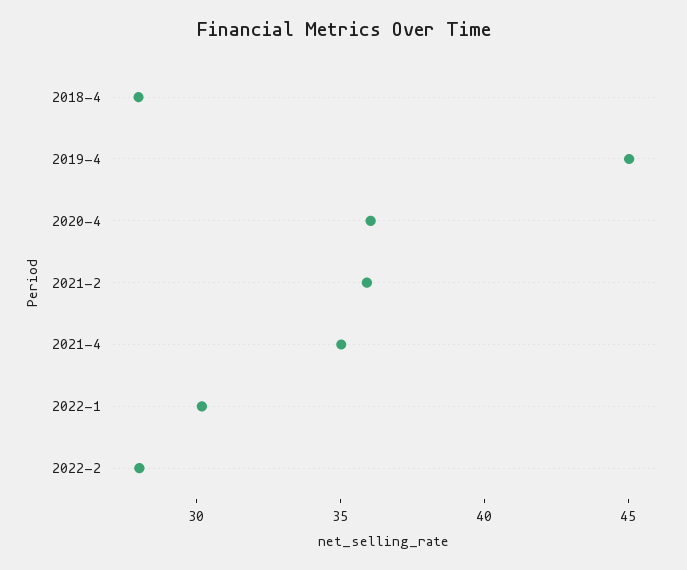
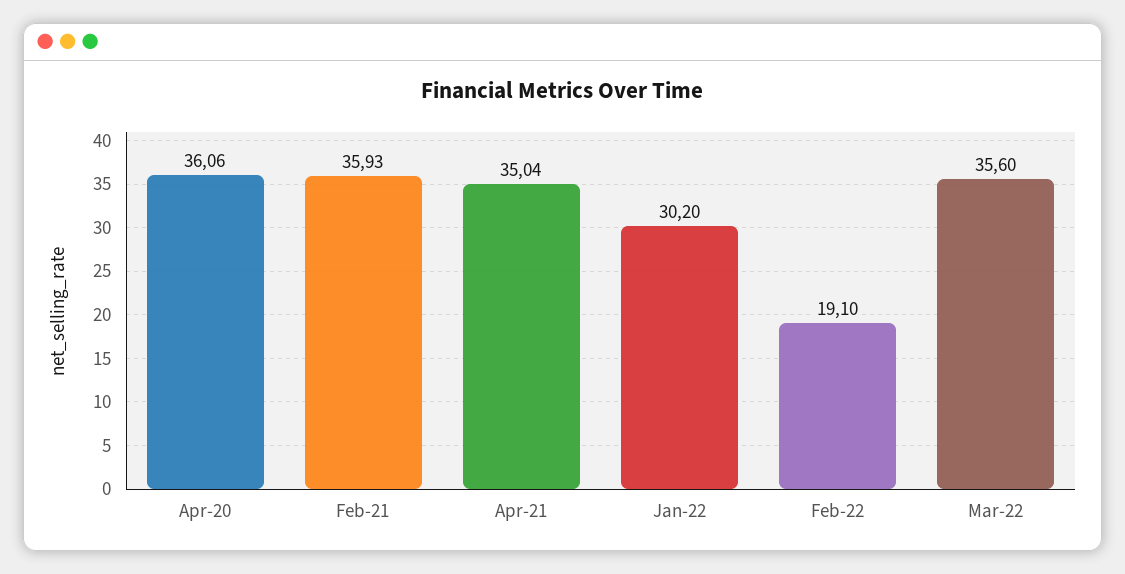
2018-4: 28 -> none
2019-4: 45 -> none
2022-2: 28 -> 19.1
Mar-22: none -> 35.6

